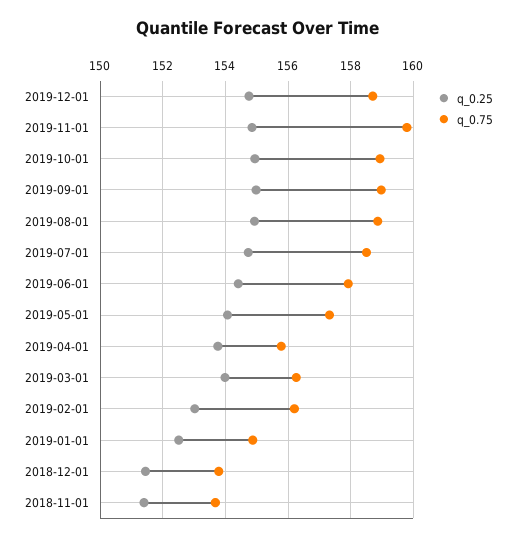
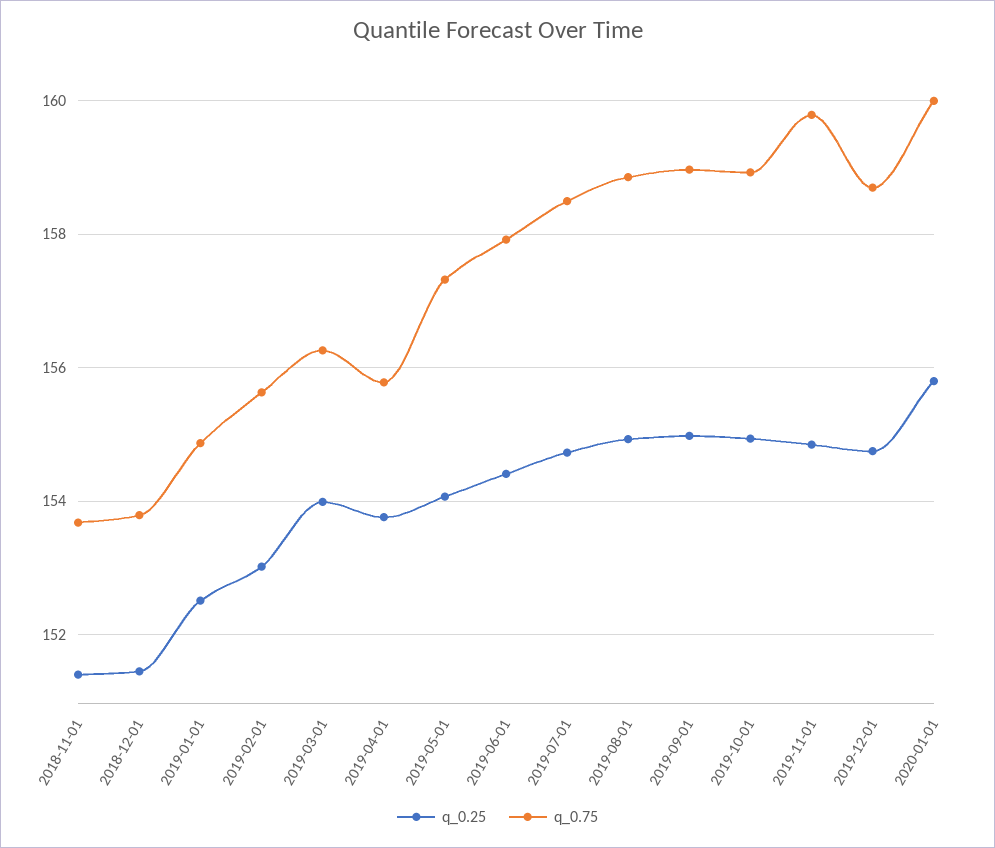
q_0.75, 2019-02-01: 156.2 -> 155.6
q_0.25, 2020-01-01: none -> 155.8
q_0.75, 2020-01-01: none -> 160

